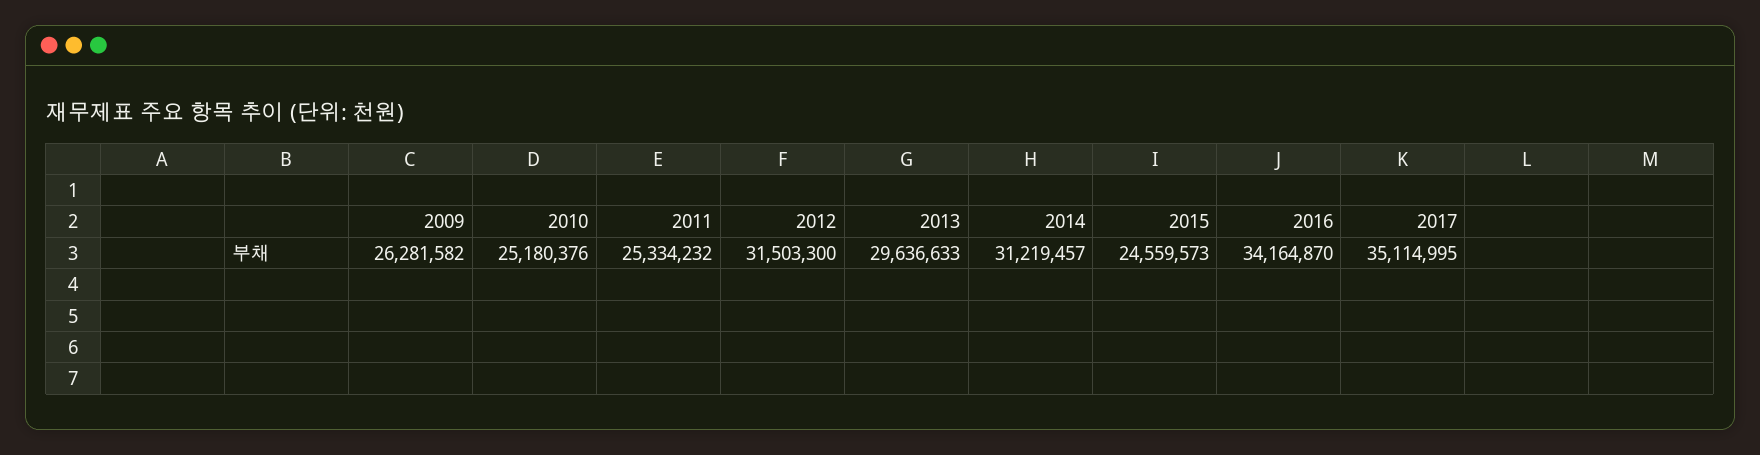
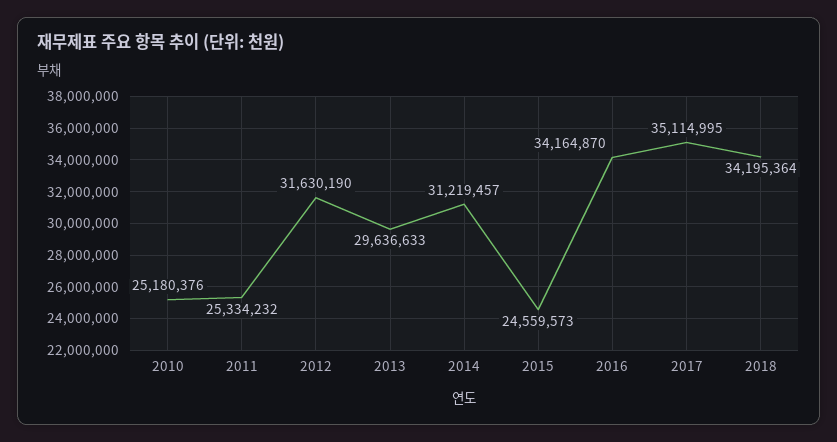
2009: 26281582 -> none
2012: 31503300 -> 31630190
2018: none -> 34195364

